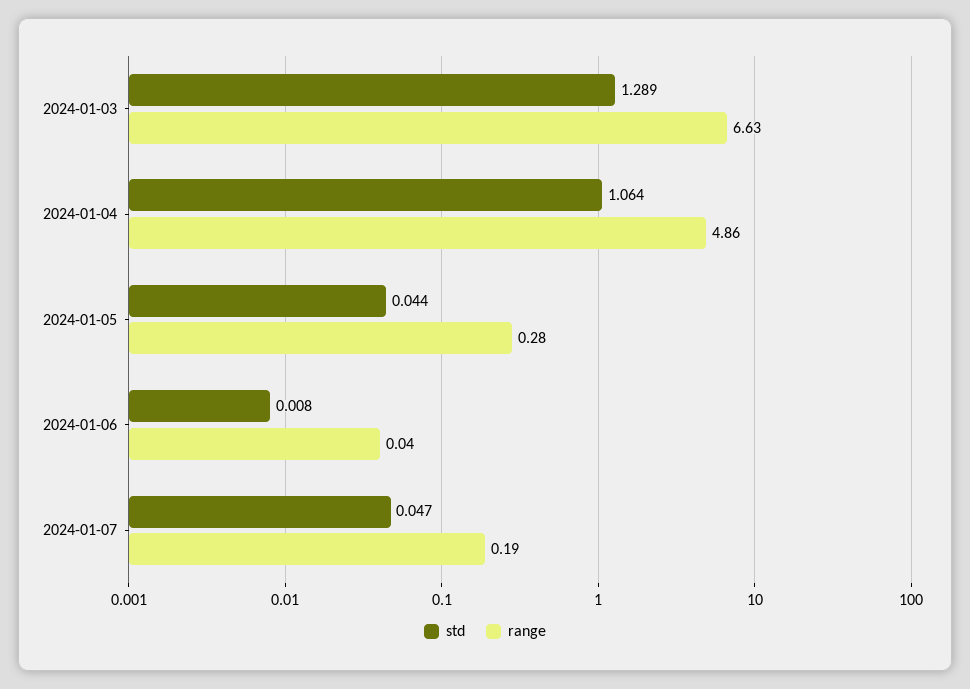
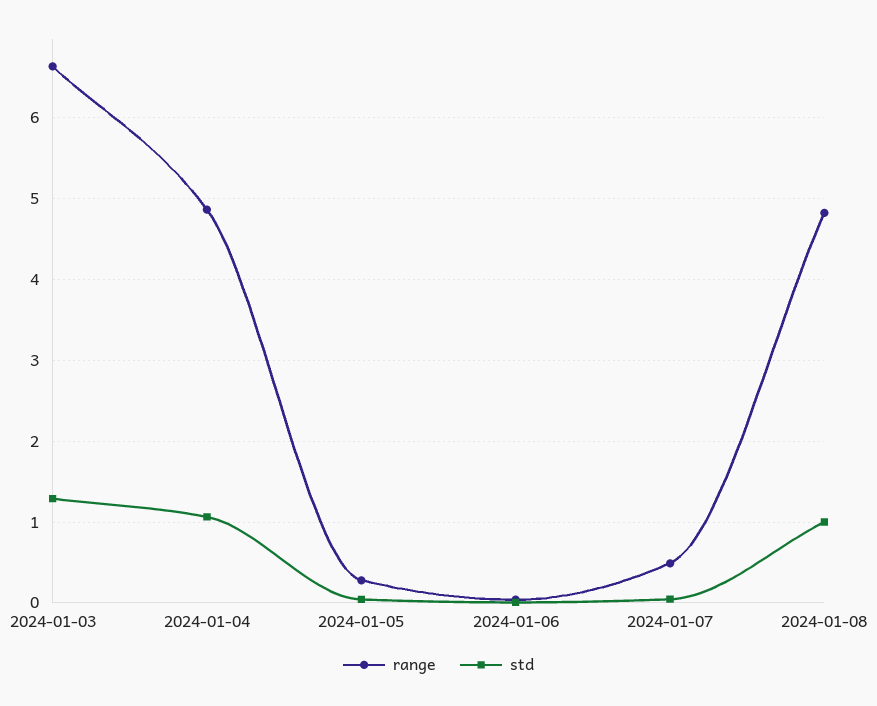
range, 2024-01-07: 0.19 -> 0.5
range, 2024-01-08: none -> 4.8
std, 2024-01-08: none -> 1

